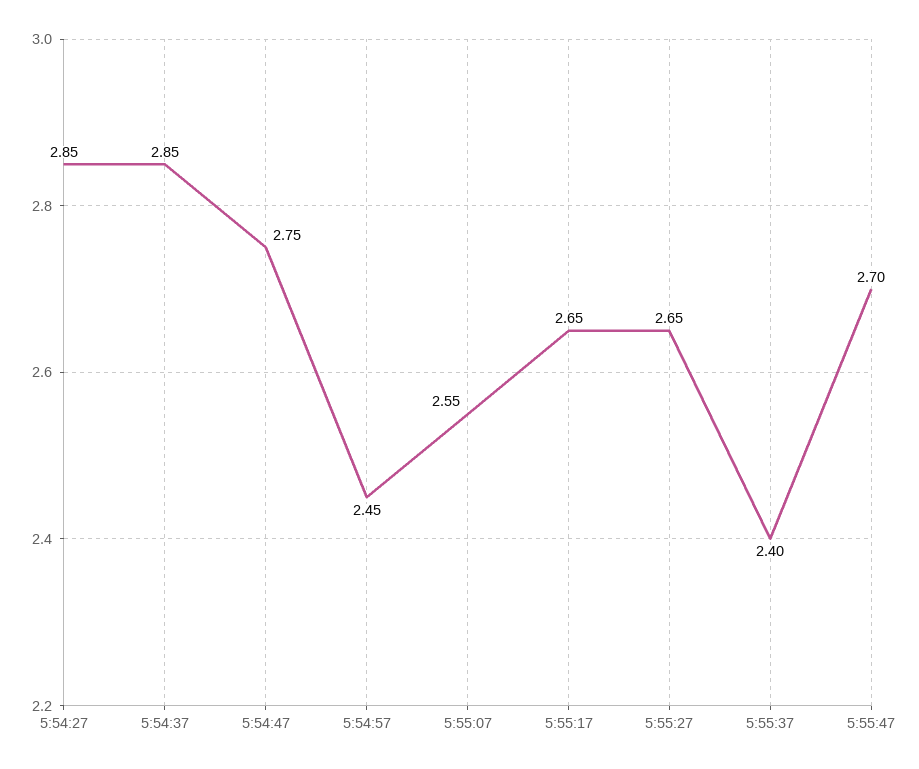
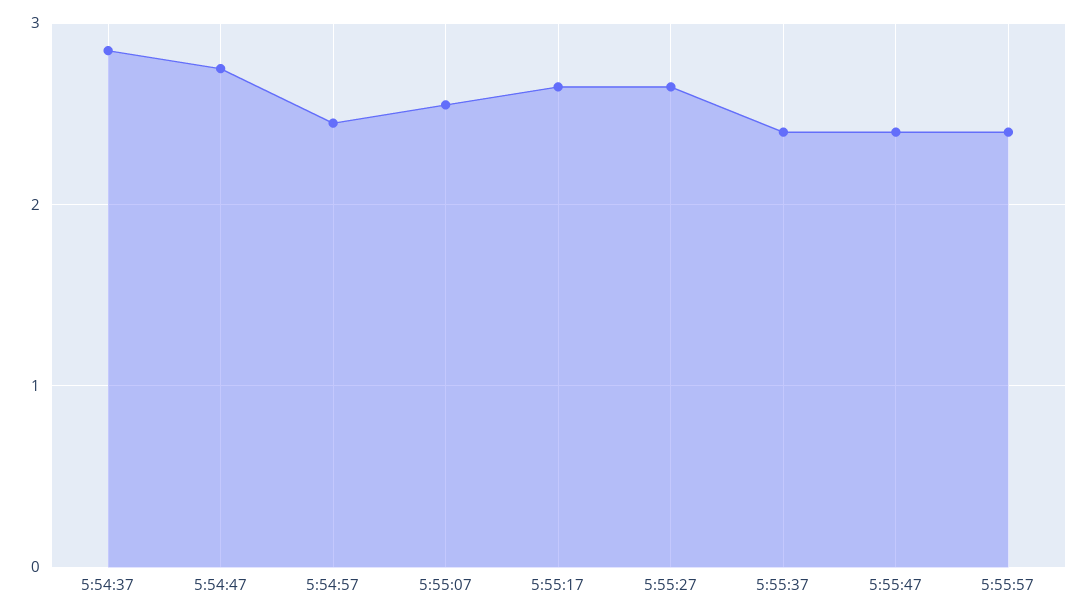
5:54:27: 2.85 -> none
5:55:47: 2.7 -> 2.4
5:55:57: none -> 2.4

